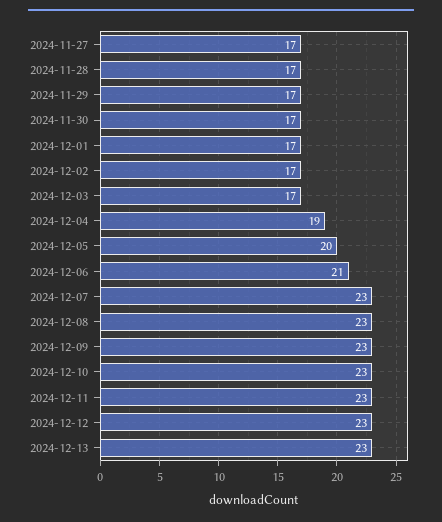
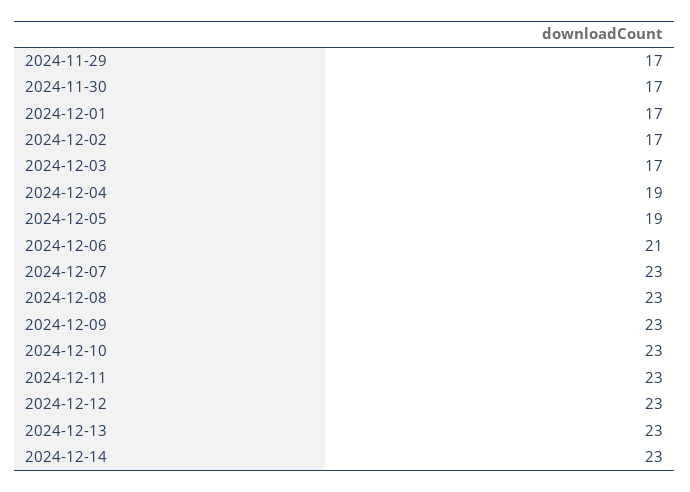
2024-11-27: 17 -> none
2024-11-28: 17 -> none
2024-12-05: 20 -> 19
2024-12-14: none -> 23

